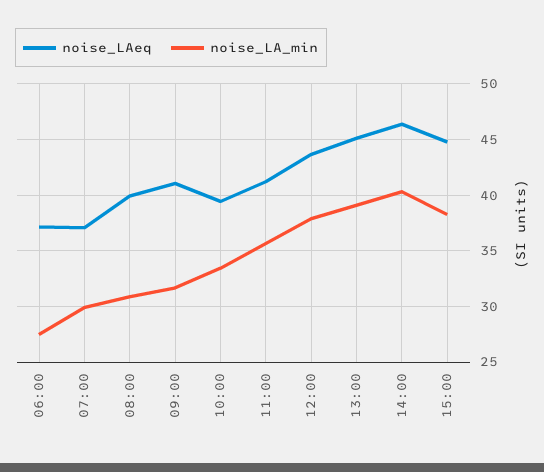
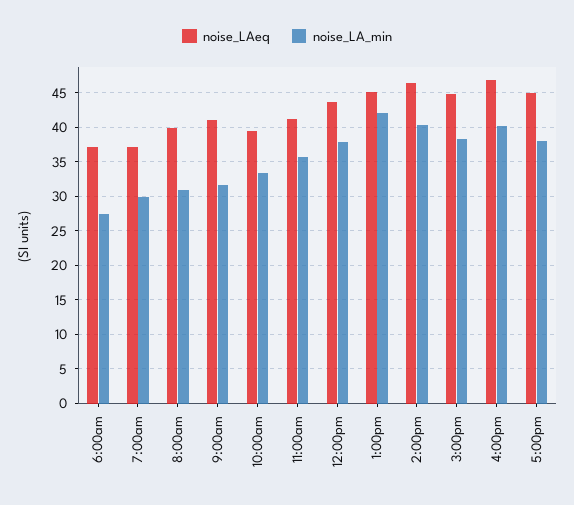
noise_LA_min, 13:00: 39 -> 42
noise_LAeq, 4:00pm: none -> 47
noise_LA_min, 4:00pm: none -> 40
noise_LAeq, 5:00pm: none -> 45
noise_LA_min, 5:00pm: none -> 38

